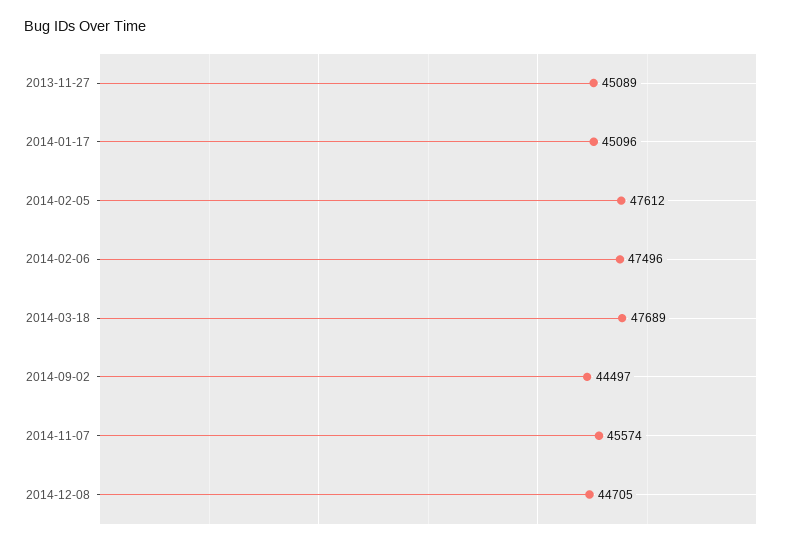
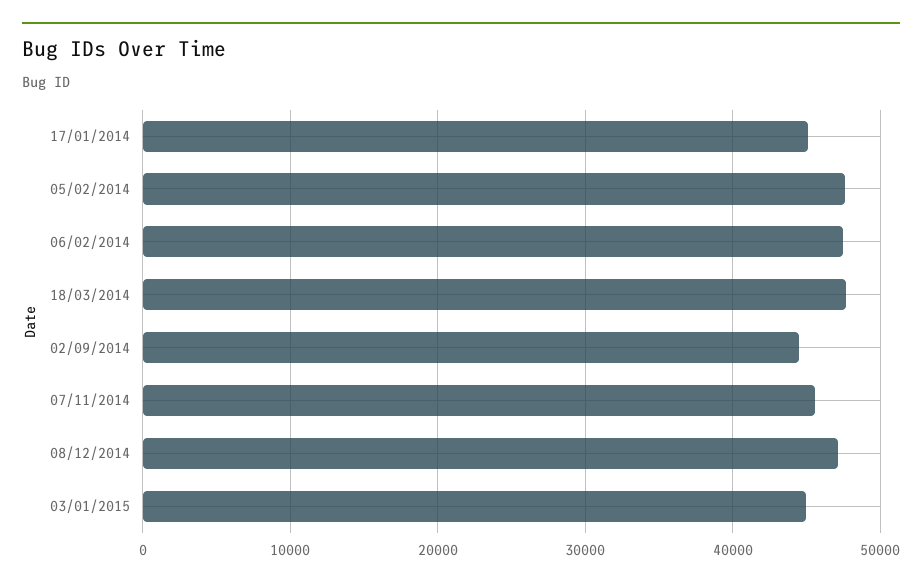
2013-11-27: 45089 -> none
2014-12-08: 44705 -> 47000
03/01/2015: none -> 45000

